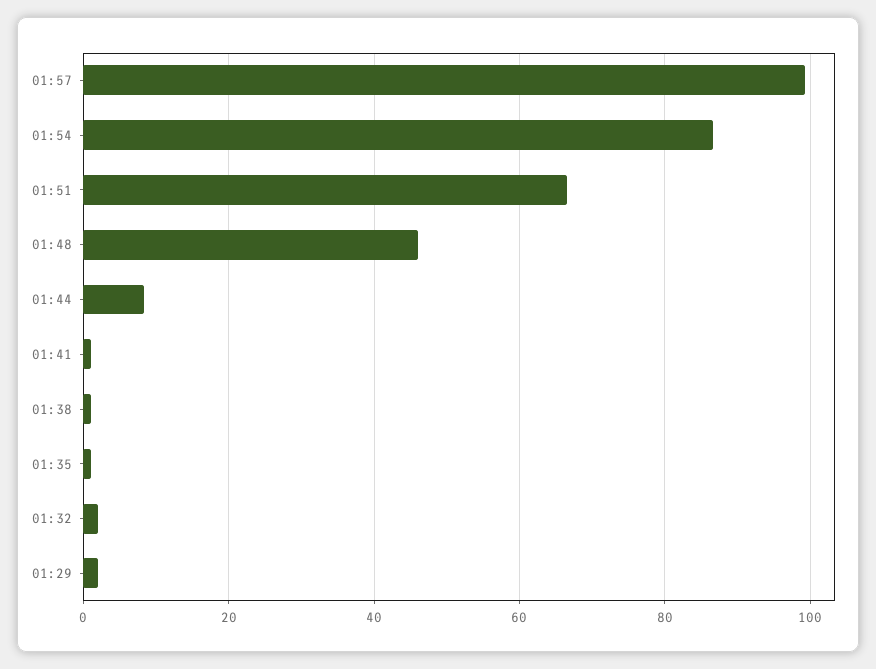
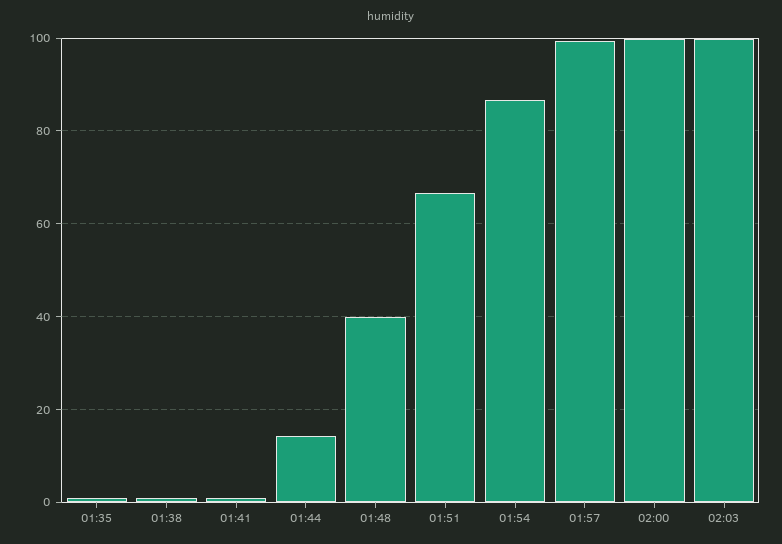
01:48: 46 -> 40
01:44: 8 -> 14
01:32: 2 -> none
01:29: 2 -> none
02:00: none -> 100
02:03: none -> 100

